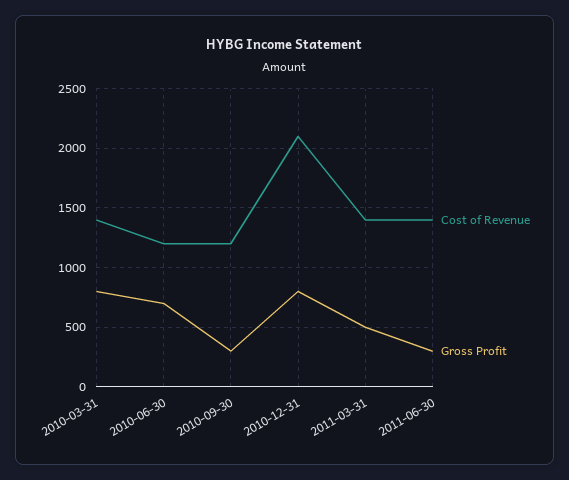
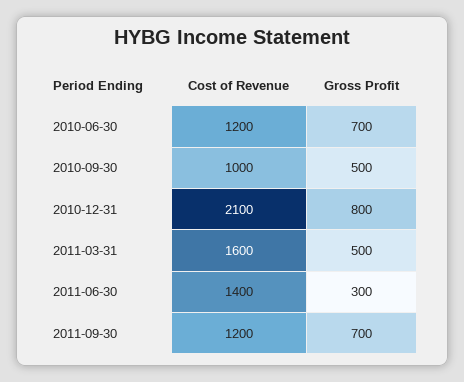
Cost of Revenue, 2010-03-31: 1400 -> none
Gross Profit, 2010-03-31: 800 -> none
Cost of Revenue, 2010-09-30: 1200 -> 1000
Gross Profit, 2010-09-30: 300 -> 500
Cost of Revenue, 2011-03-31: 1400 -> 1600
Cost of Revenue, 2011-09-30: none -> 1200
Gross Profit, 2011-09-30: none -> 700

